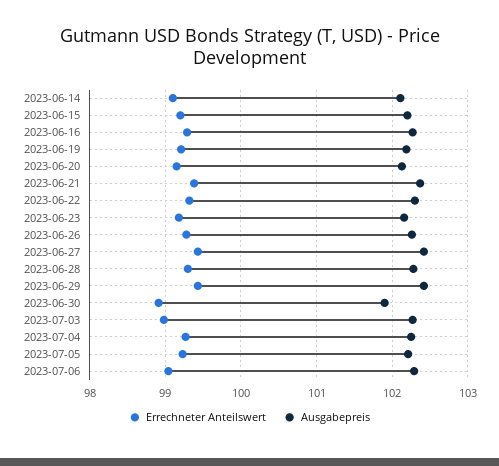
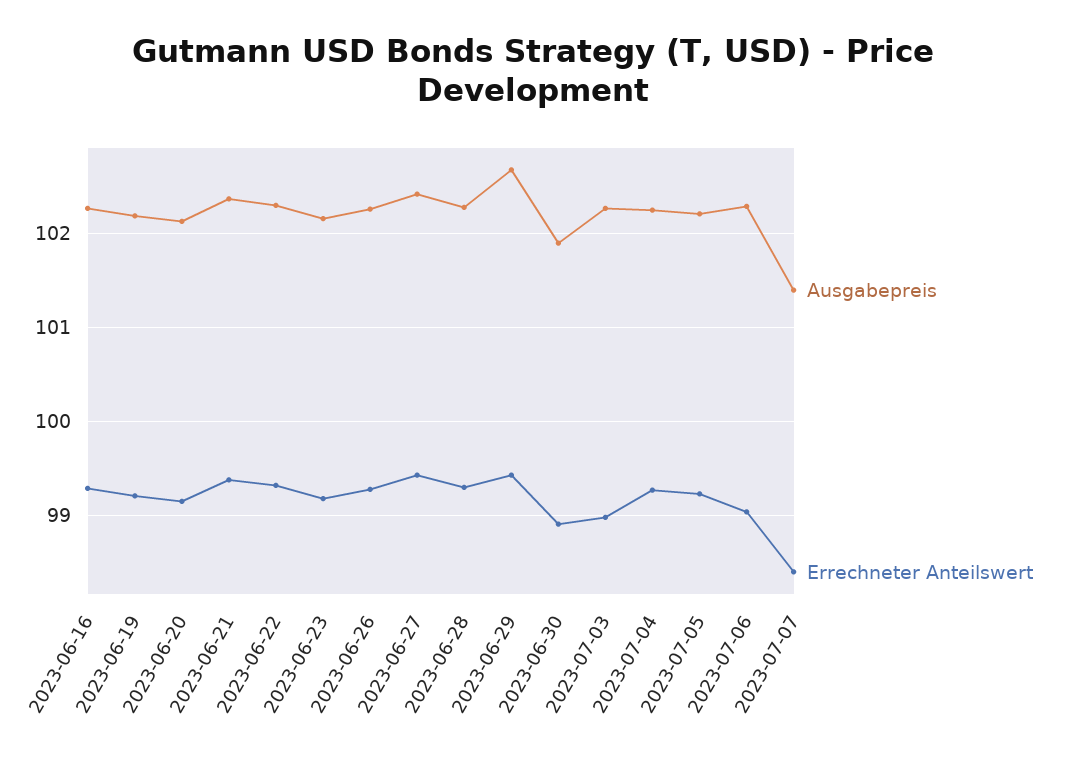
Errechneter Anteilswert, 2023-06-14: 99.1 -> none
Ausgabepreis, 2023-06-14: 102.1 -> none
Errechneter Anteilswert, 2023-06-15: 99.2 -> none
Ausgabepreis, 2023-06-15: 102.2 -> none
Ausgabepreis, 2023-06-29: 102.4 -> 102.7
Ausgabepreis, 2023-07-07: none -> 101.4
Errechneter Anteilswert, 2023-07-07: none -> 98.4

